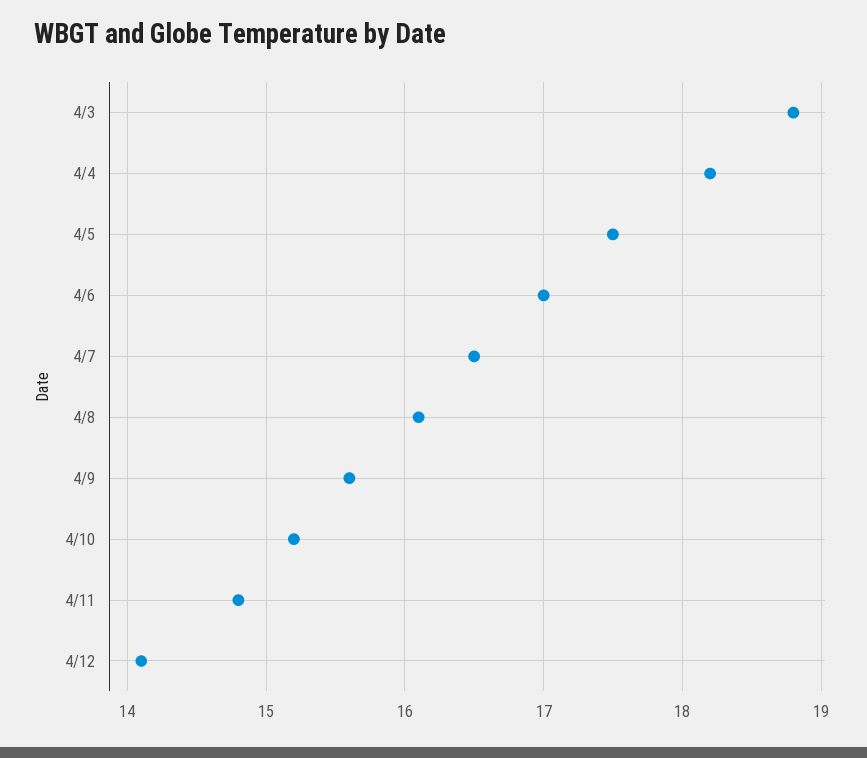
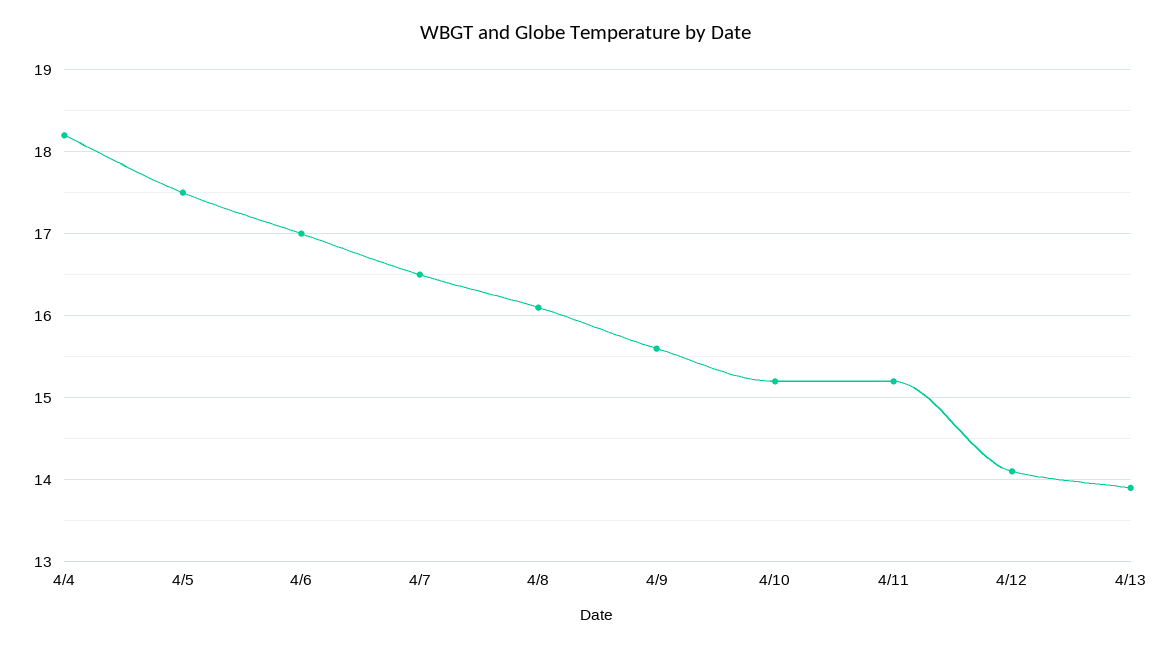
4/3: 18.8 -> none
4/11: 14.8 -> 15.2
4/13: none -> 13.9

